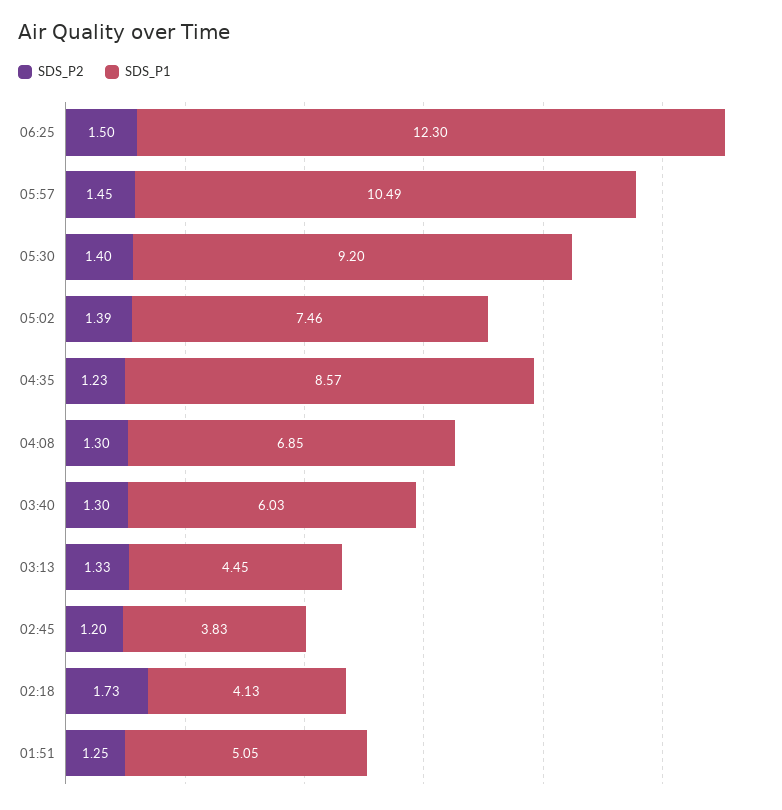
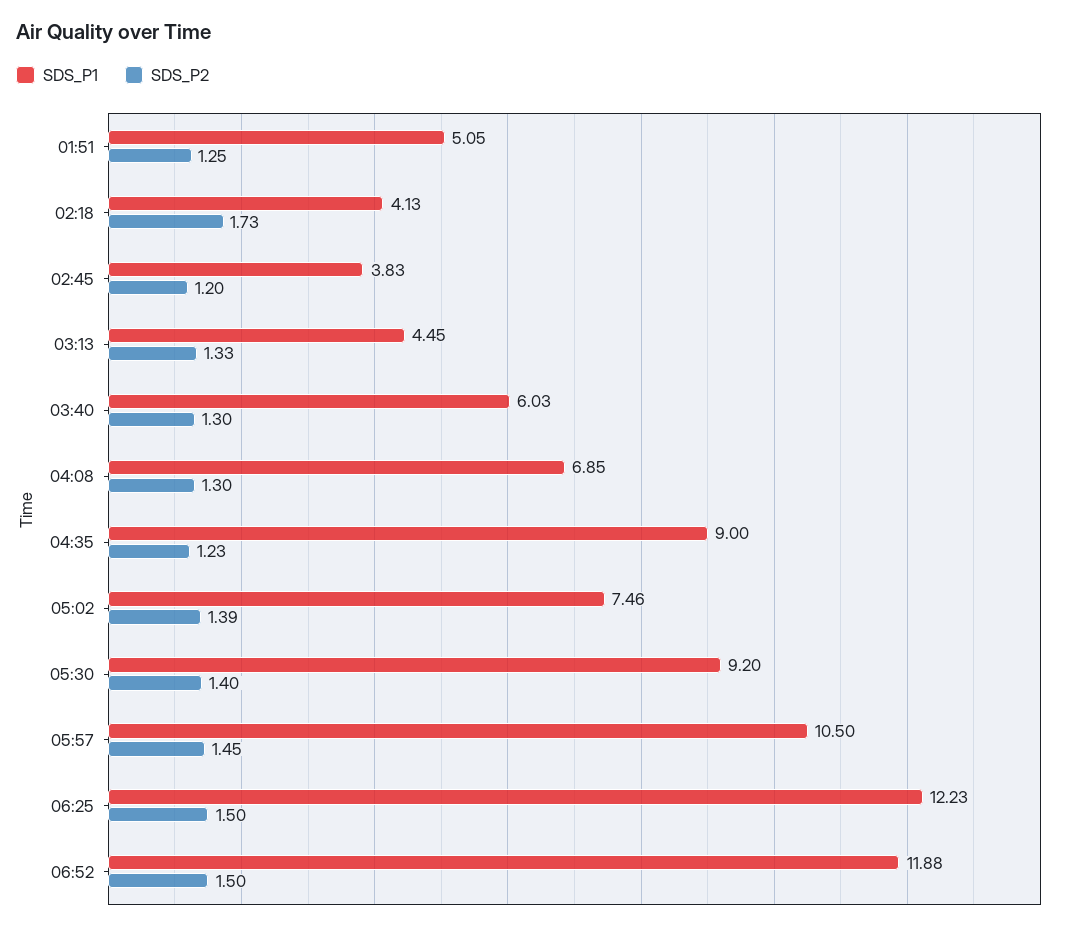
SDS_P1, 06:25: 12.3 -> 12.23
SDS_P1, 05:57: 10.49 -> 10.5
SDS_P1, 04:35: 8.57 -> 9
SDS_P1, 06:52: none -> 11.88
SDS_P2, 06:52: none -> 1.5

